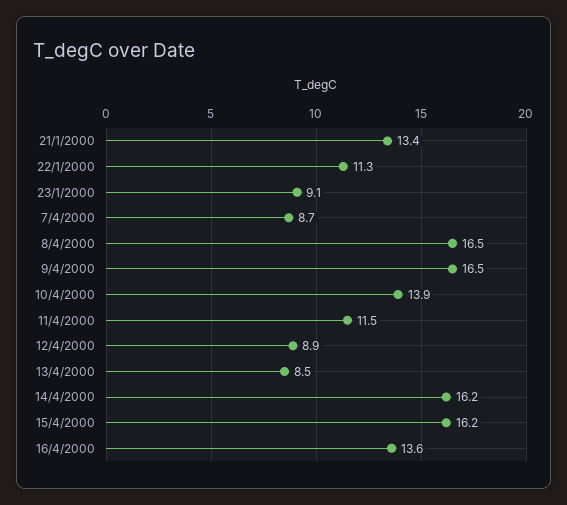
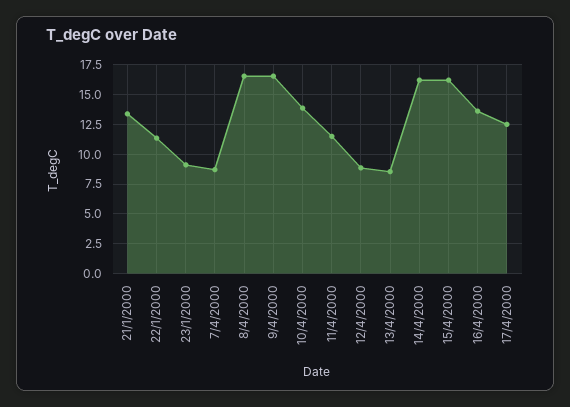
17/4/2000: none -> 12.5

